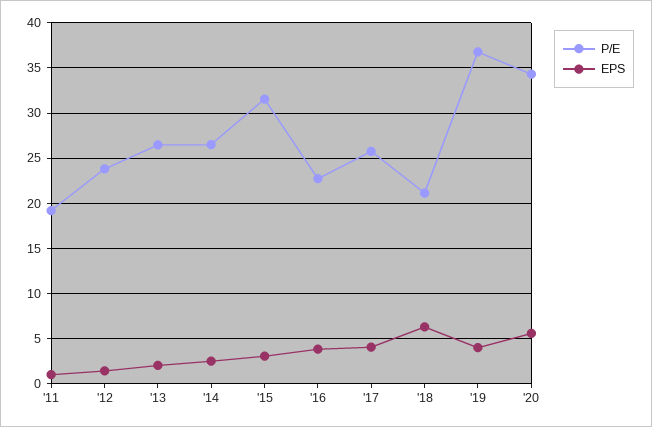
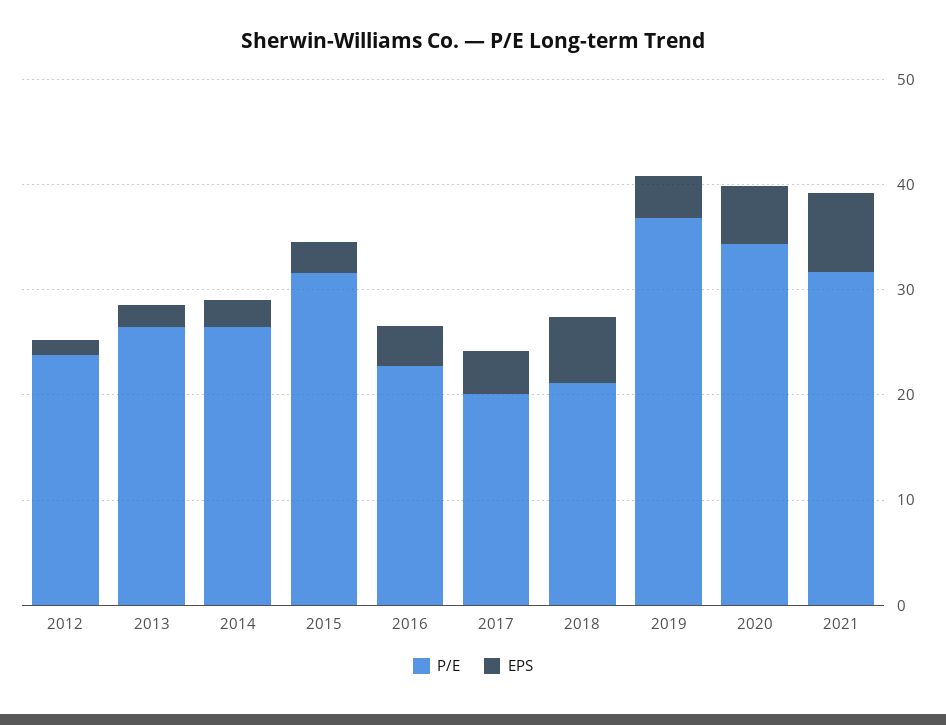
P/E, '11: 19 -> none
EPS, '11: 1 -> none
P/E, '17: 26 -> 20
P/E, 2021: none -> 32
EPS, 2021: none -> 8

